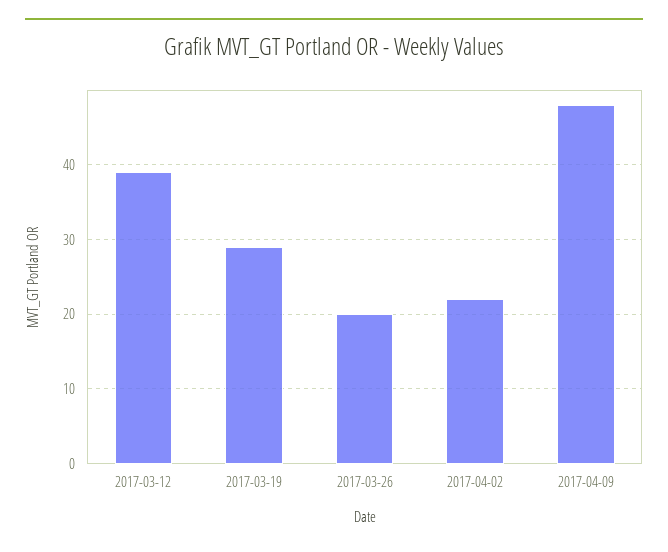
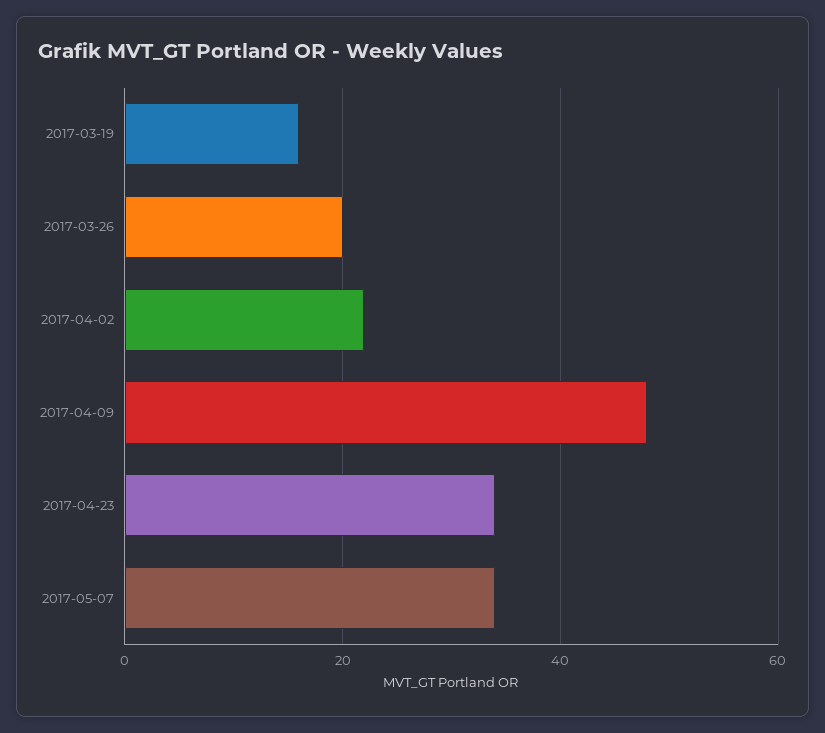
2017-03-12: 39 -> none
2017-03-19: 29 -> 15
2017-04-23: none -> 35
2017-05-07: none -> 35

